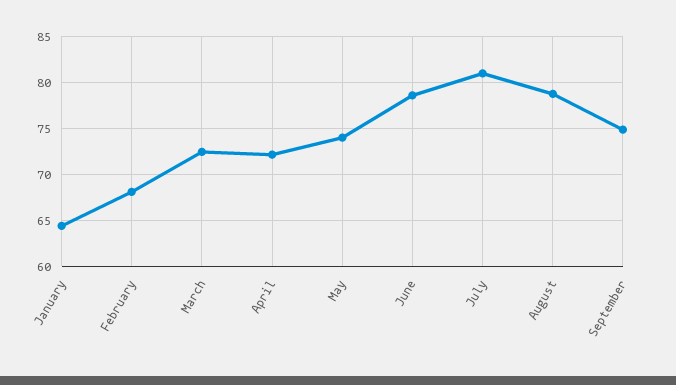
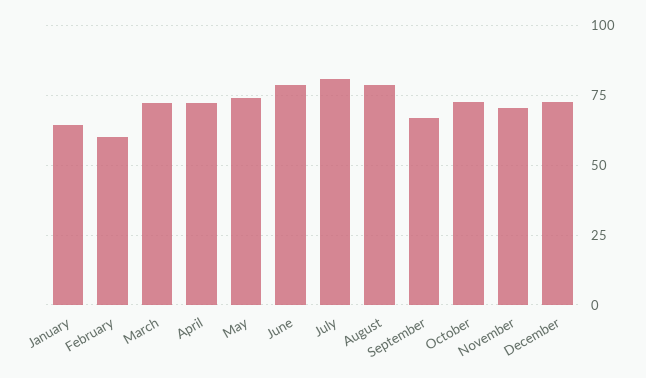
February: 68 -> 60
September: 75 -> 67.5
October: none -> 72.5
November: none -> 70
December: none -> 72.5

